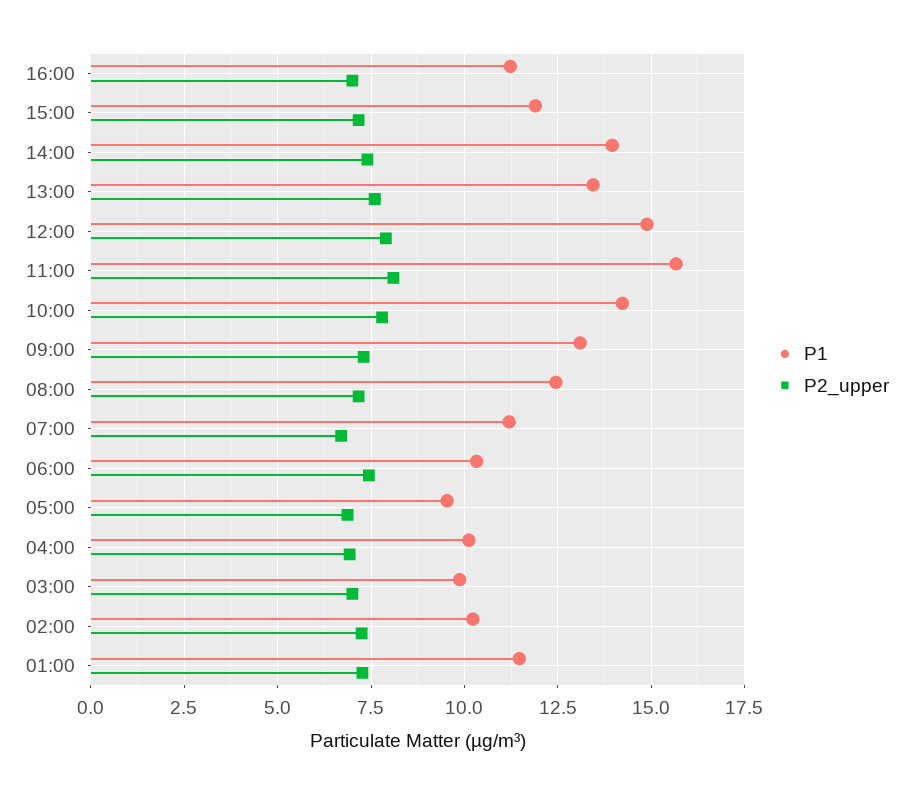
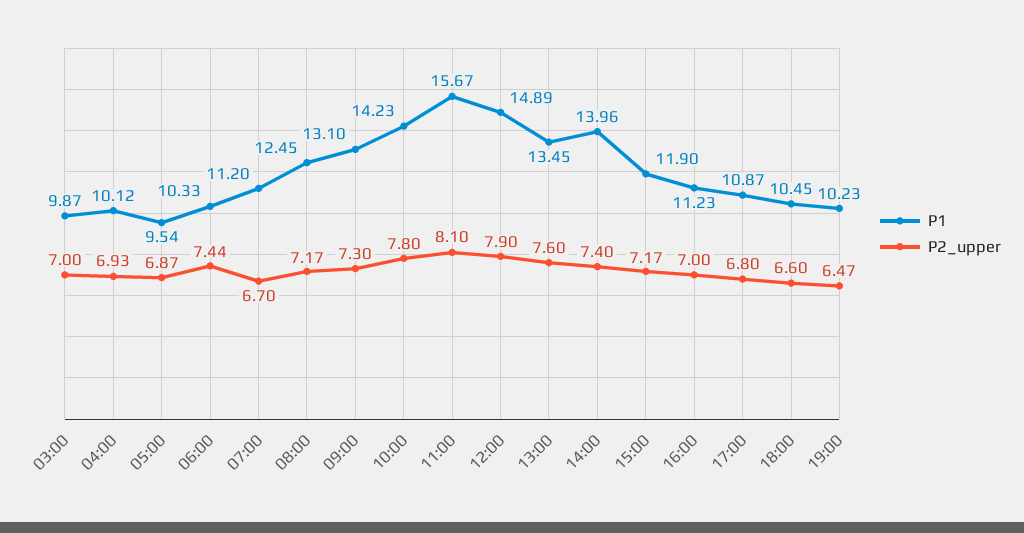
P1, 02:00: 10.25 -> none
P2_upper, 02:00: 7.25 -> none
P1, 01:00: 11.5 -> none
P2_upper, 01:00: 7.25 -> none
P1, 17:00: none -> 10.87
P2_upper, 17:00: none -> 6.8
P1, 18:00: none -> 10.45
P2_upper, 18:00: none -> 6.6
P1, 19:00: none -> 10.23
P2_upper, 19:00: none -> 6.47

